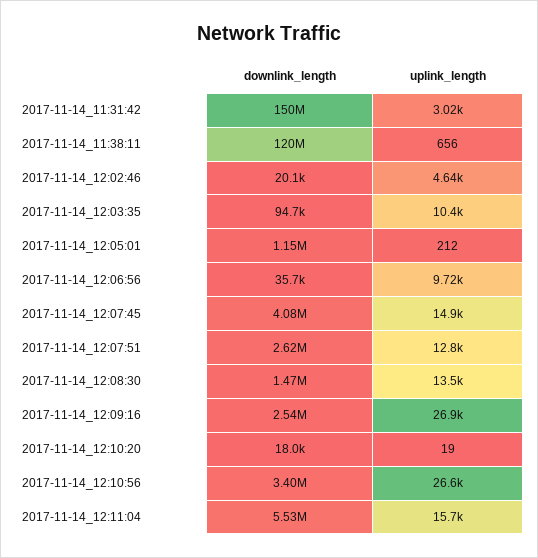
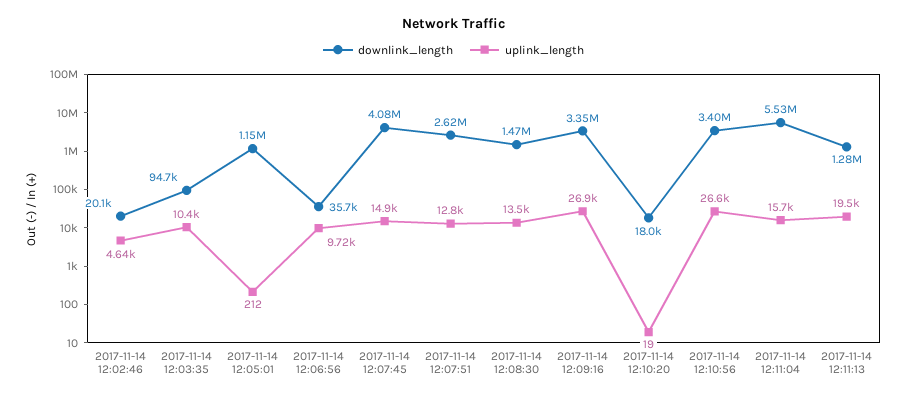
downlink_length, 2017-11-14_11:31:42: 150000000 -> none
uplink_length, 2017-11-14_11:31:42: 3020 -> none
downlink_length, 2017-11-14_11:38:11: 120000000 -> none
uplink_length, 2017-11-14_11:38:11: 656 -> none
downlink_length, 2017-11-14_12:09:16: 2540000 -> 3350000
downlink_length, 2017-11-14 12:11:13: none -> 1280000
uplink_length, 2017-11-14 12:11:13: none -> 19500

